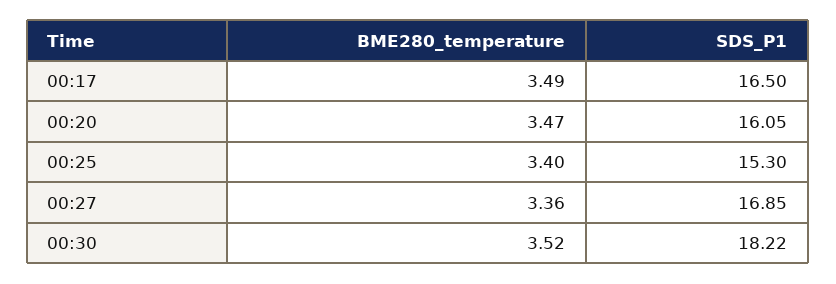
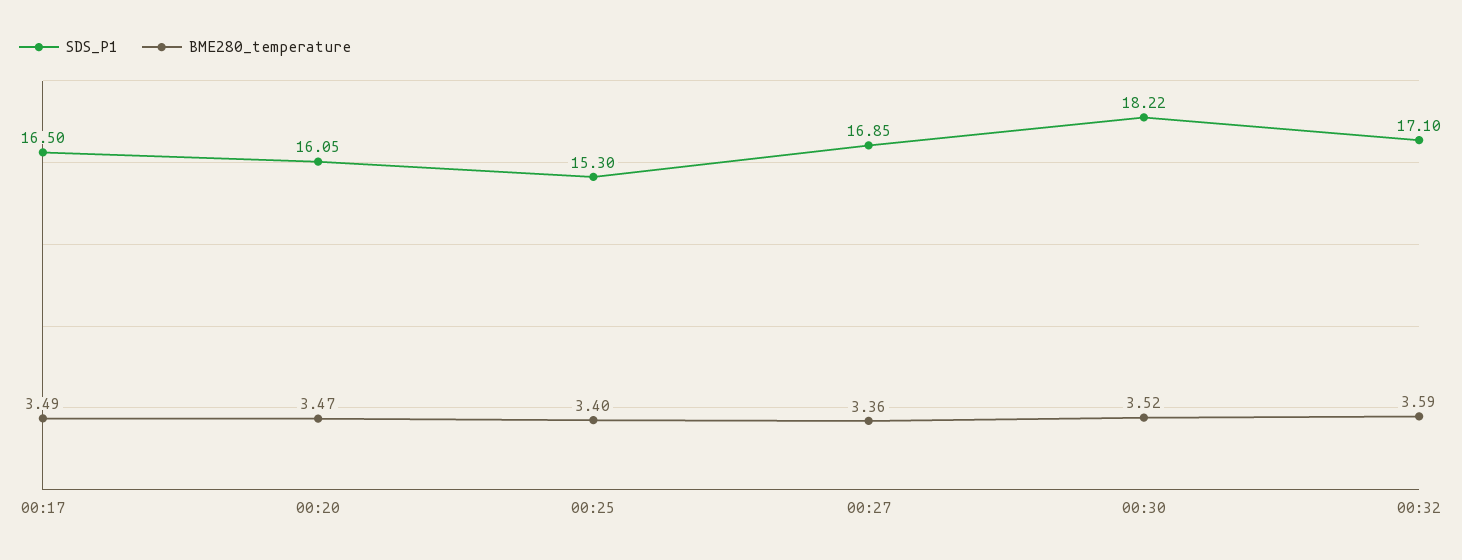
SDS_P1, 00:32: none -> 17.1
BME280_temperature, 00:32: none -> 3.59

